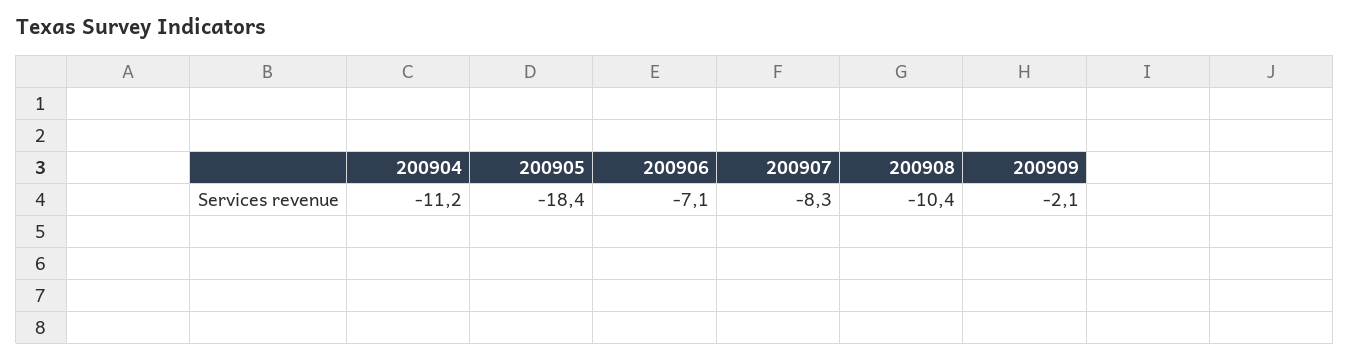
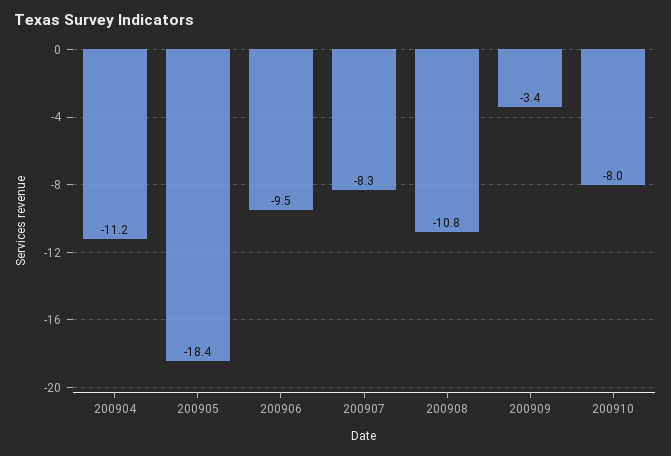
200906: -7.1 -> -9.5
200908: -10.4 -> -10.8
200909: -2.1 -> -3.4
200910: none -> -8

